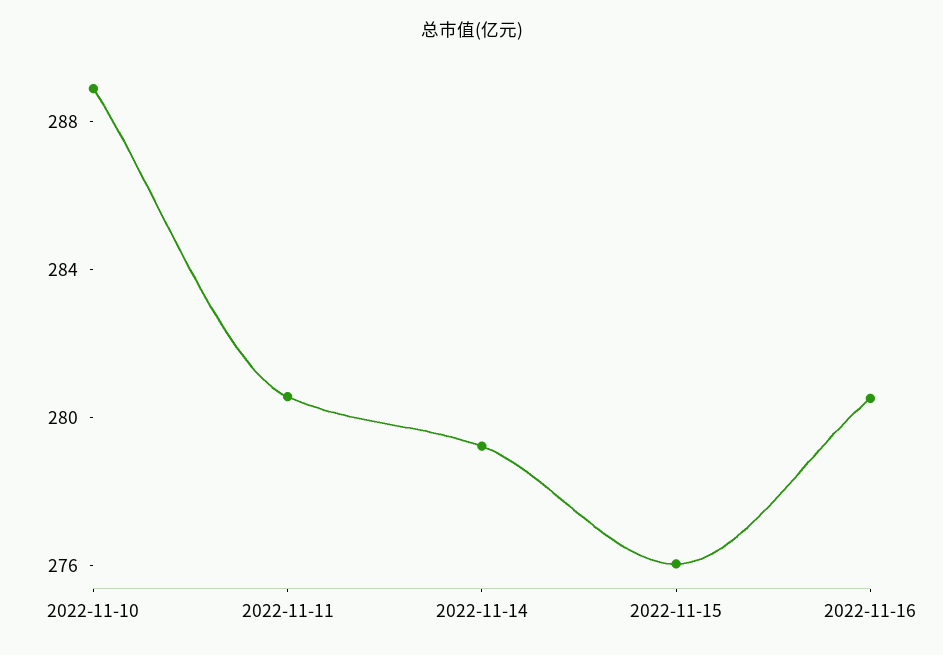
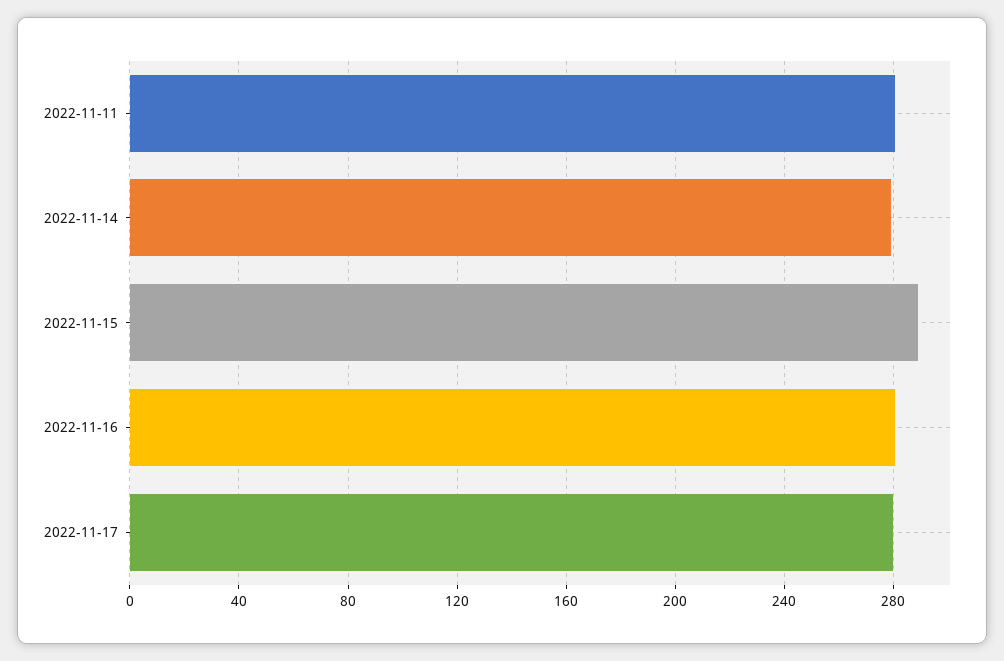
2022-11-10: 289 -> none
2022-11-15: 276 -> 290
2022-11-17: none -> 280

